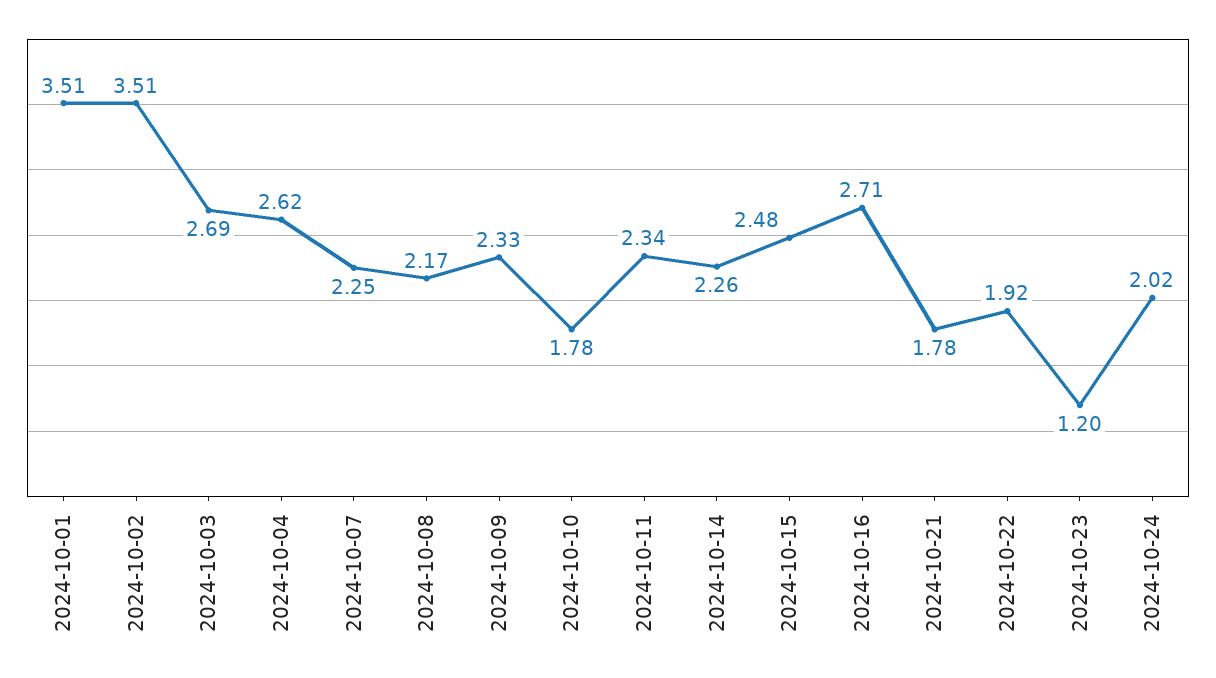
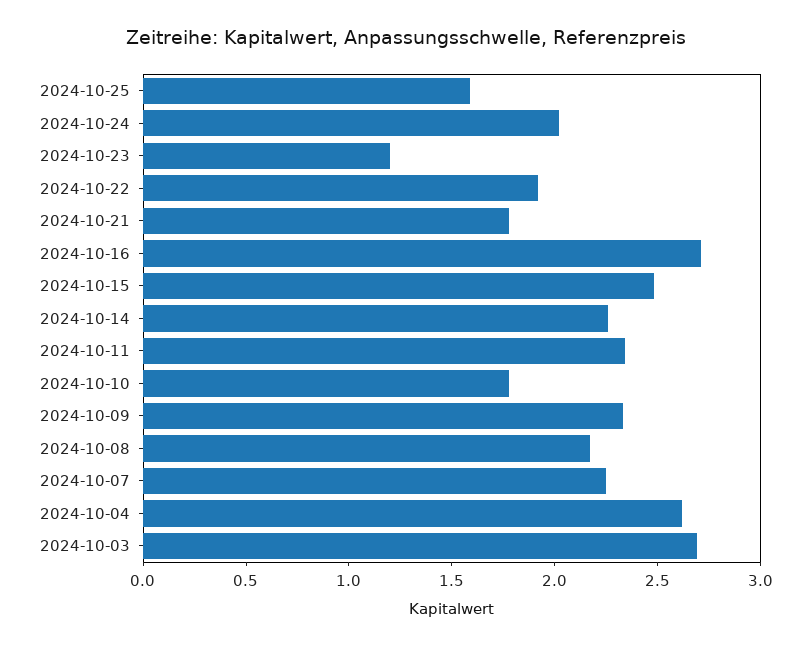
2024-10-01: 3.51 -> none
2024-10-02: 3.51 -> none
2024-10-25: none -> 1.6

